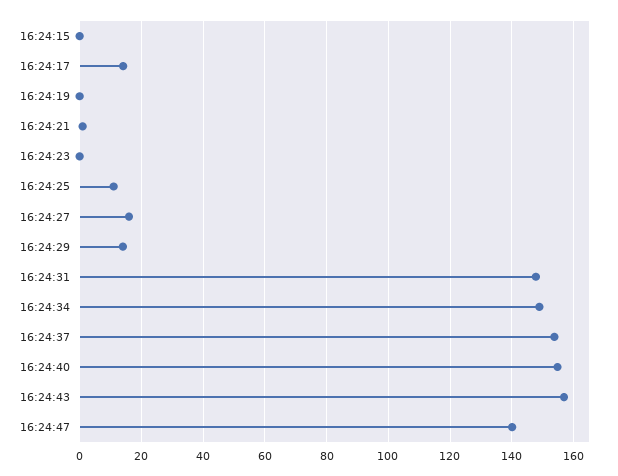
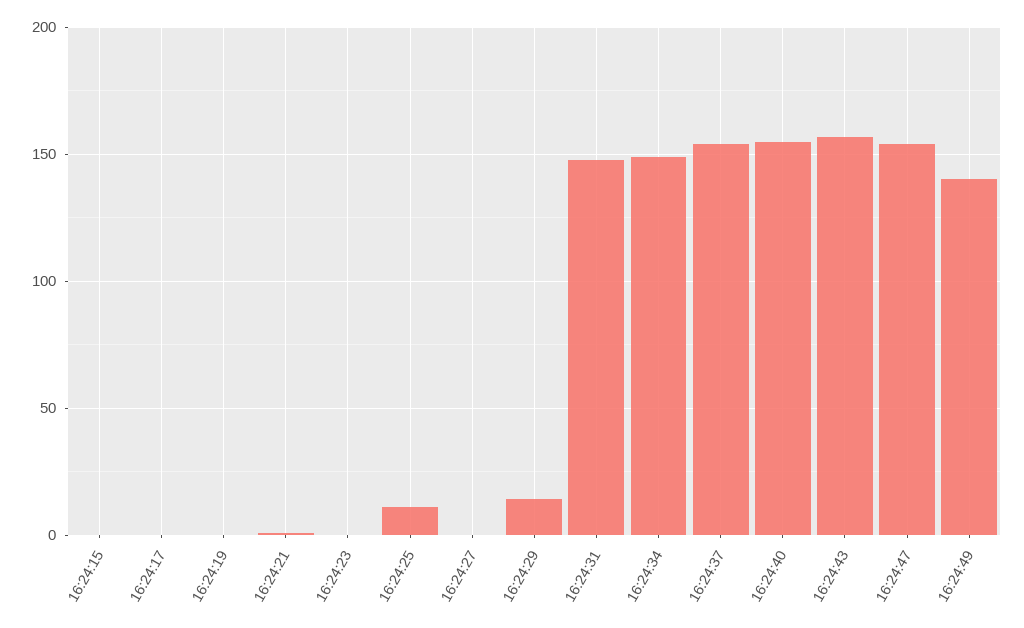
16:24:17: 14 -> 0
16:24:27: 16 -> 0
16:24:47: 140 -> 155
16:24:49: none -> 140

